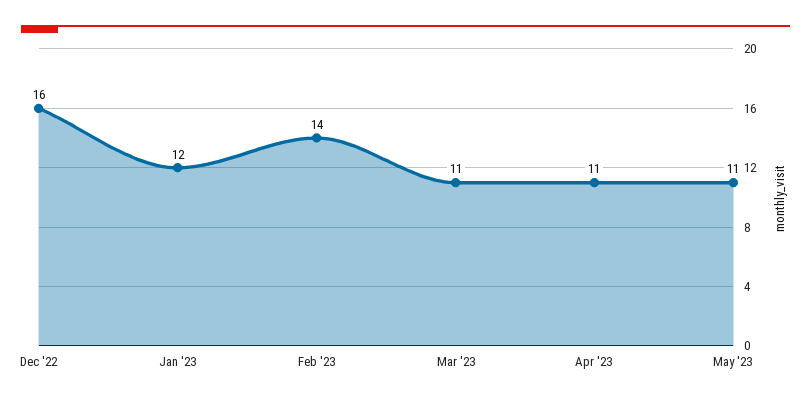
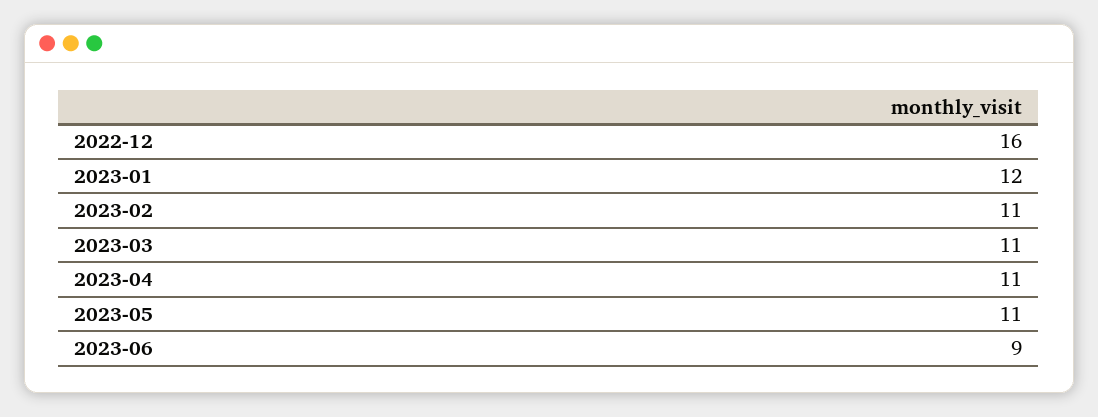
Feb '23: 14 -> 11
2023-06: none -> 9

